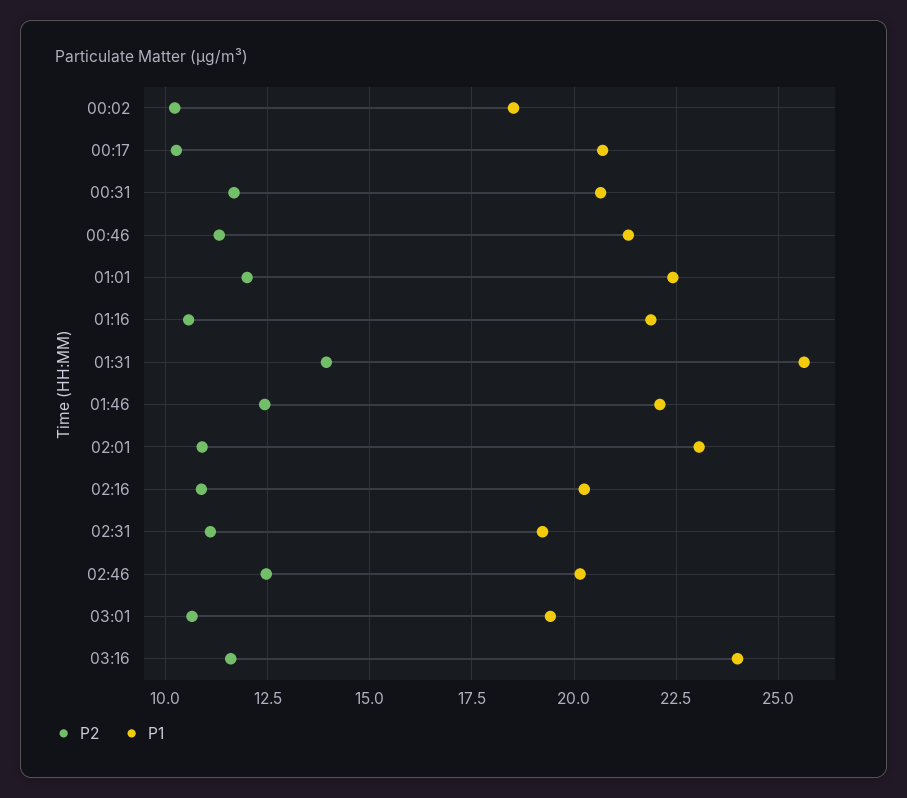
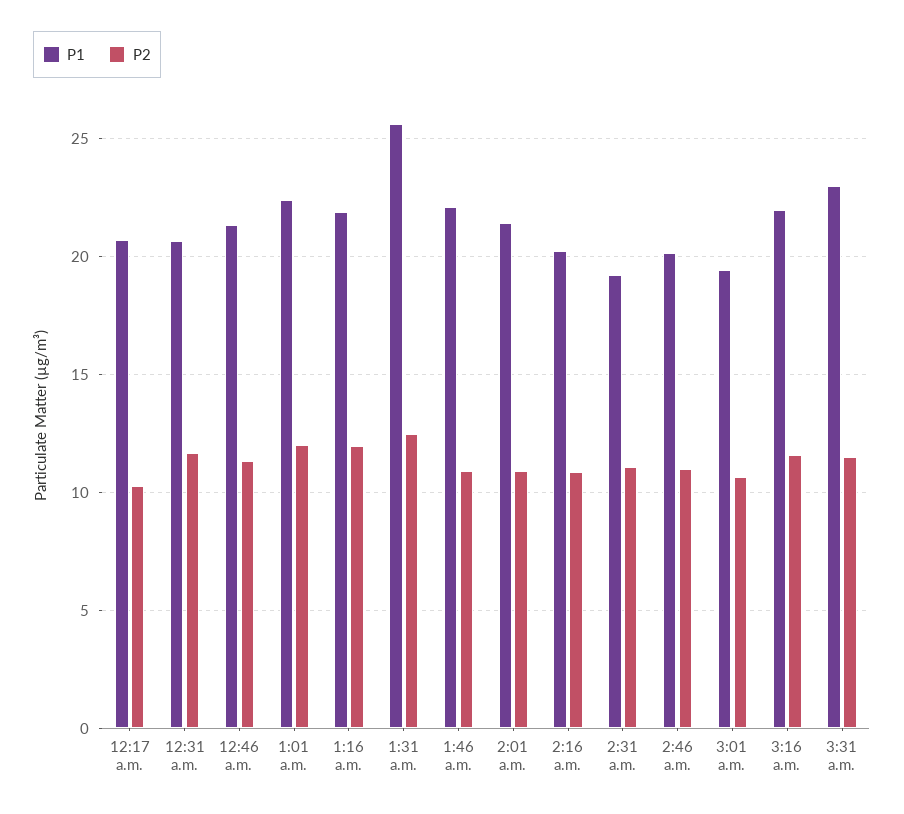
P2, 00:02: 10.25 -> none
P1, 00:02: 18.5 -> none
P2, 01:16: 10.5 -> 12
P2, 01:31: 14 -> 12.5
P2, 01:46: 12.5 -> 11
P1, 02:01: 23 -> 21.5
P2, 02:46: 12.5 -> 11
P1, 03:16: 24 -> 22
P1, 3:31 a.m.: none -> 23
P2, 3:31 a.m.: none -> 11.5

